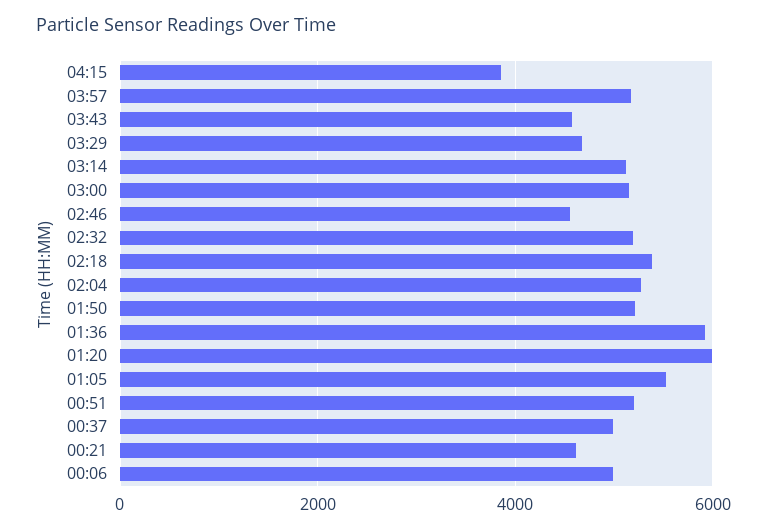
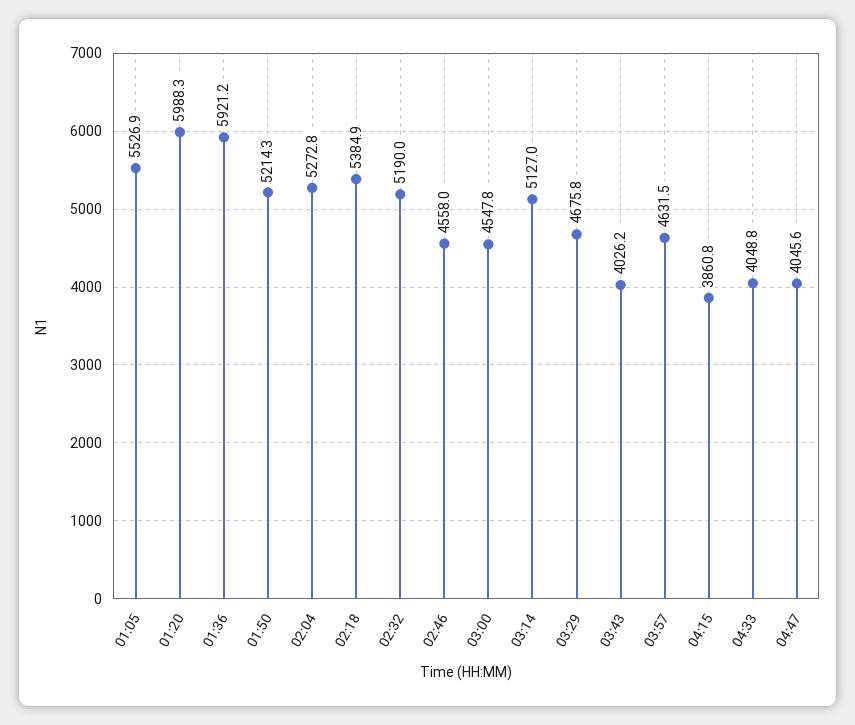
03:57: 5200 -> 4631.5
03:43: 4600 -> 4026.2
03:00: 5200 -> 4547.8
00:51: 5200 -> none
00:37: 5000 -> none
00:21: 4600 -> none
00:06: 5000 -> none
04:33: none -> 4048.8
04:47: none -> 4045.6

